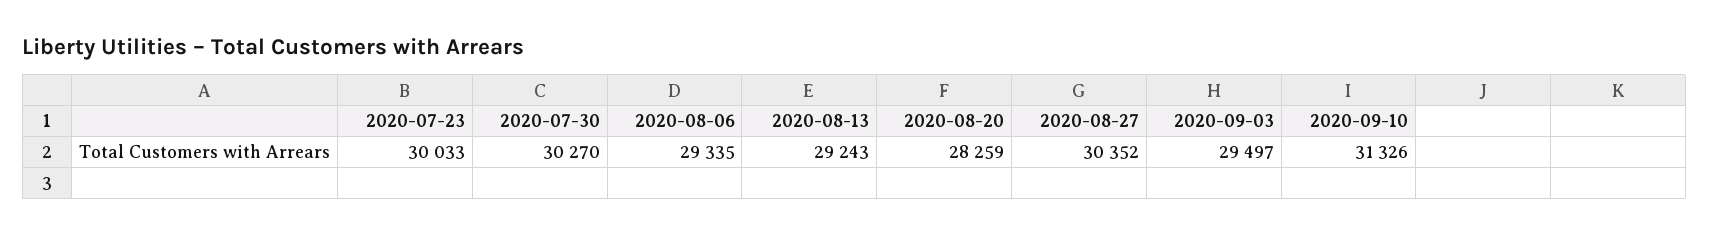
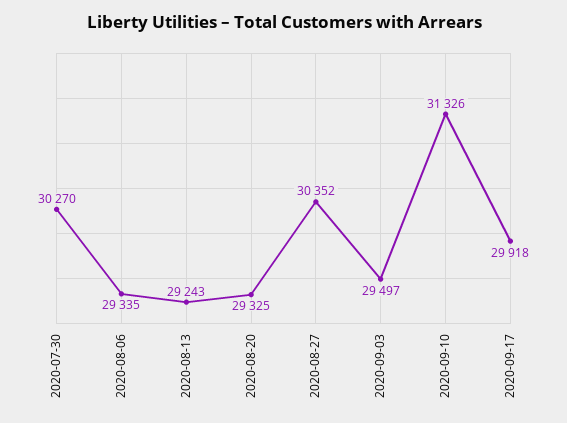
2020-07-23: 30033 -> none
2020-08-20: 28259 -> 29325
2020-09-17: none -> 29918

